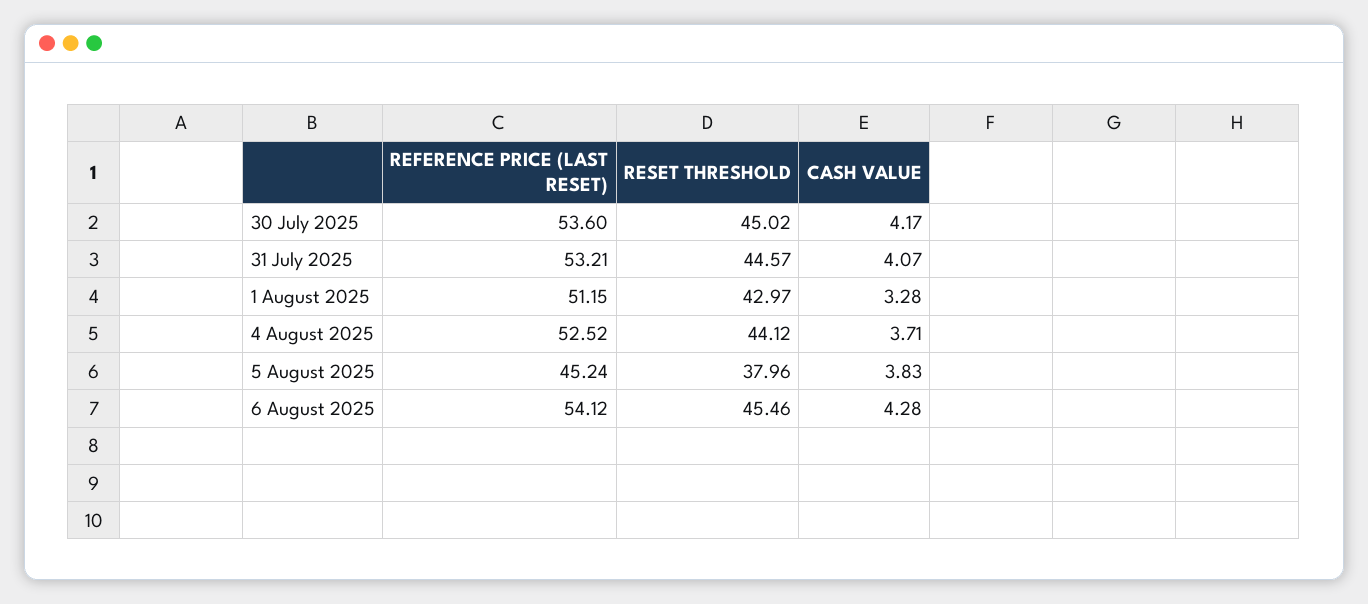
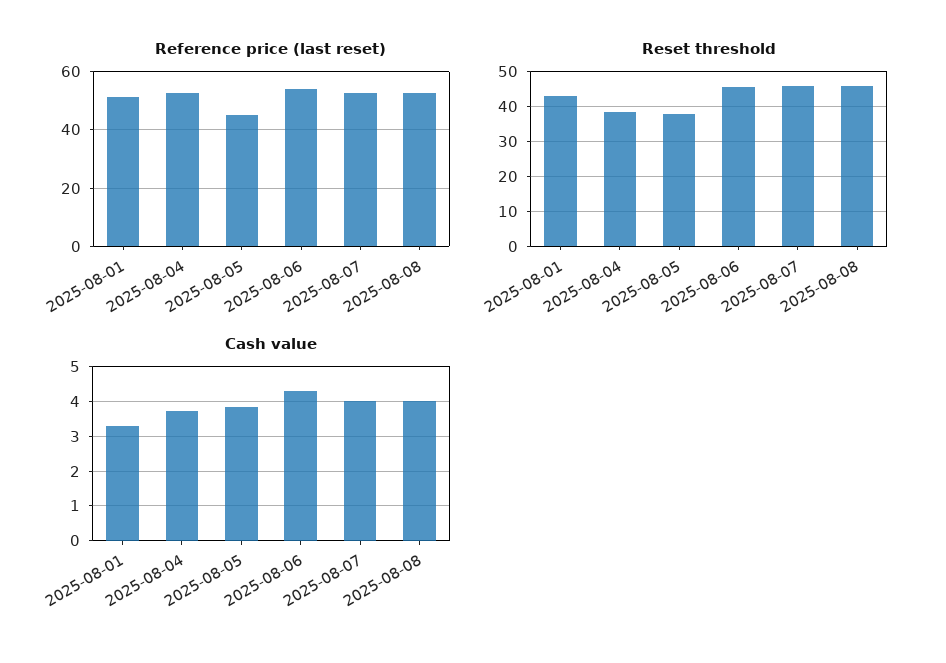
REFERENCE PRICE (LAST RESET), 30 July 2025: 53.6 -> none
RESET THRESHOLD, 30 July 2025: 45.02 -> none
CASH VALUE, 30 July 2025: 4.17 -> none
REFERENCE PRICE (LAST RESET), 31 July 2025: 53.21 -> none
RESET THRESHOLD, 31 July 2025: 44.57 -> none
CASH VALUE, 31 July 2025: 4.07 -> none
RESET THRESHOLD, 4 August 2025: 44.12 -> 38
REFERENCE PRICE (LAST RESET), 2025-08-07: none -> 52.5
REFERENCE PRICE (LAST RESET), 2025-08-08: none -> 52.5
RESET THRESHOLD, 2025-08-07: none -> 46
RESET THRESHOLD, 2025-08-08: none -> 46
CASH VALUE, 2025-08-07: none -> 4
CASH VALUE, 2025-08-08: none -> 4

